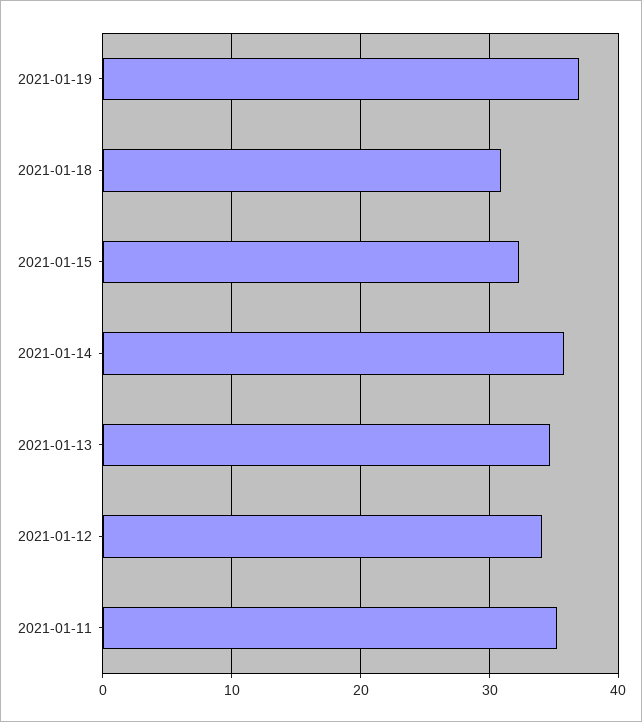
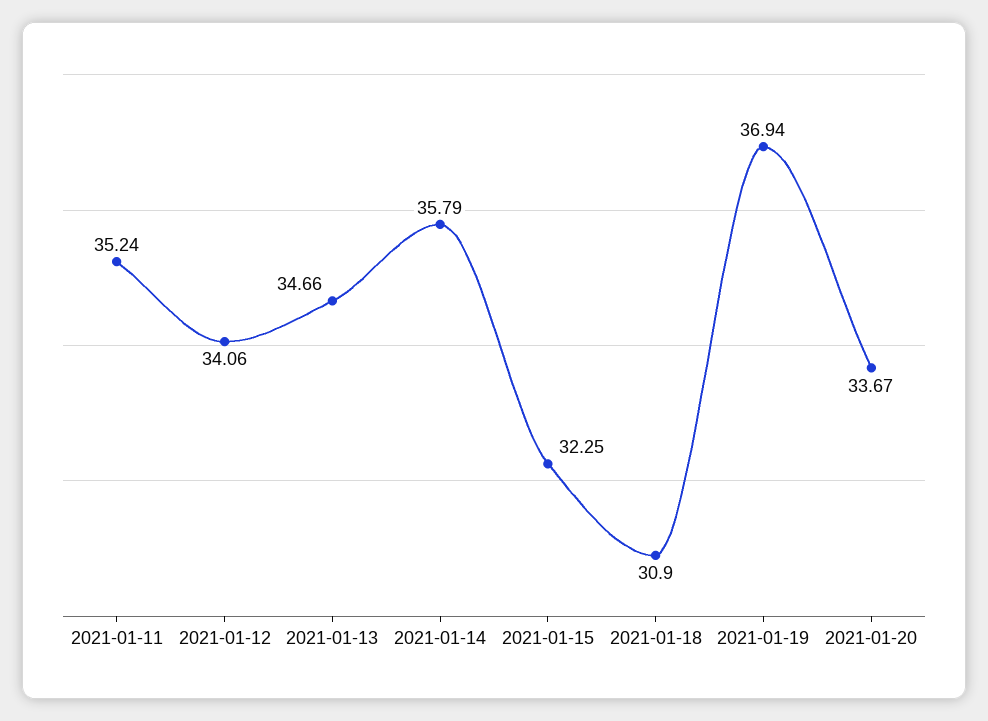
2021-01-20: none -> 33.67

